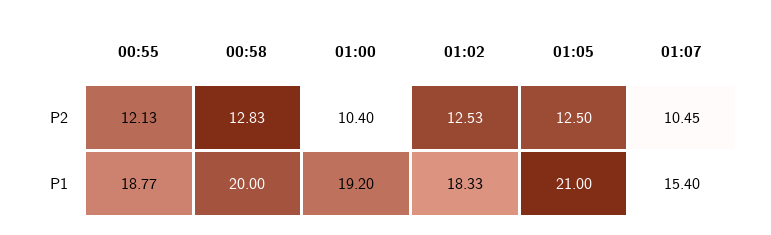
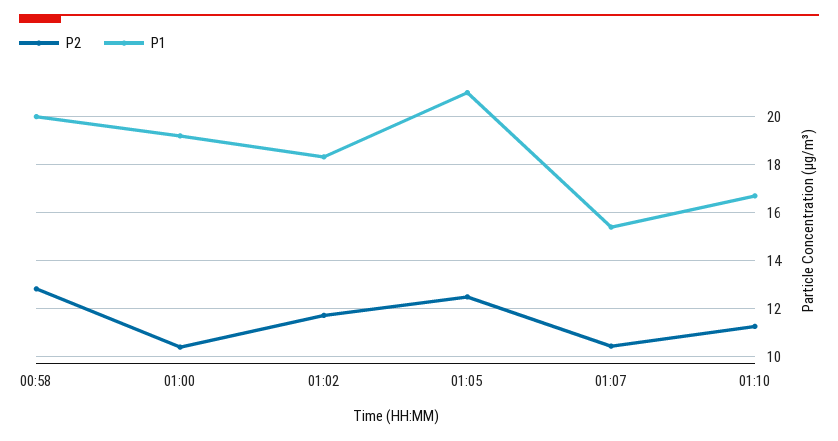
P2, 00:55: 12.13 -> none
P2, 01:02: 12.53 -> 11.75
P1, 00:55: 18.77 -> none
P2, 01:10: none -> 11.25
P1, 01:10: none -> 16.75

